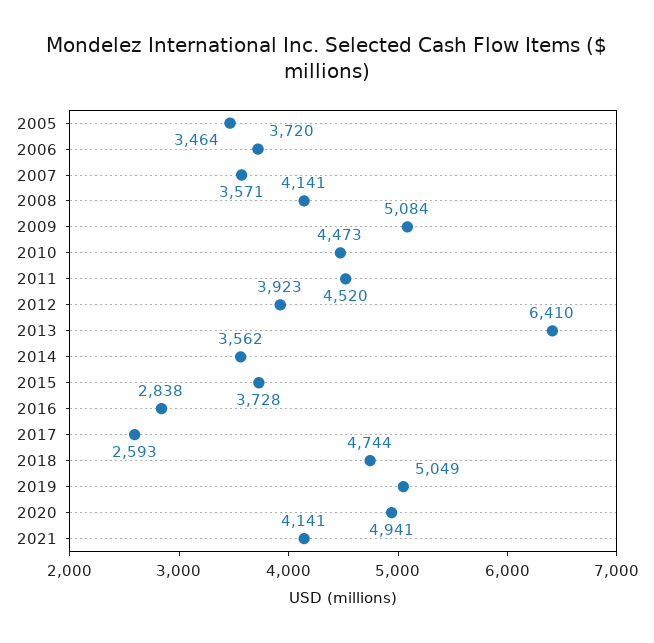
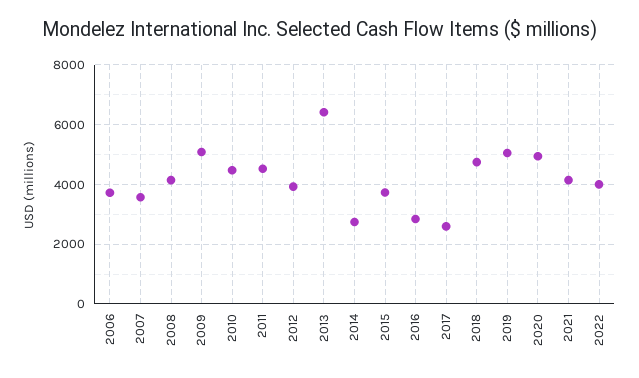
2005: 3464 -> none
2014: 3562 -> 2750
2022: none -> 4000

